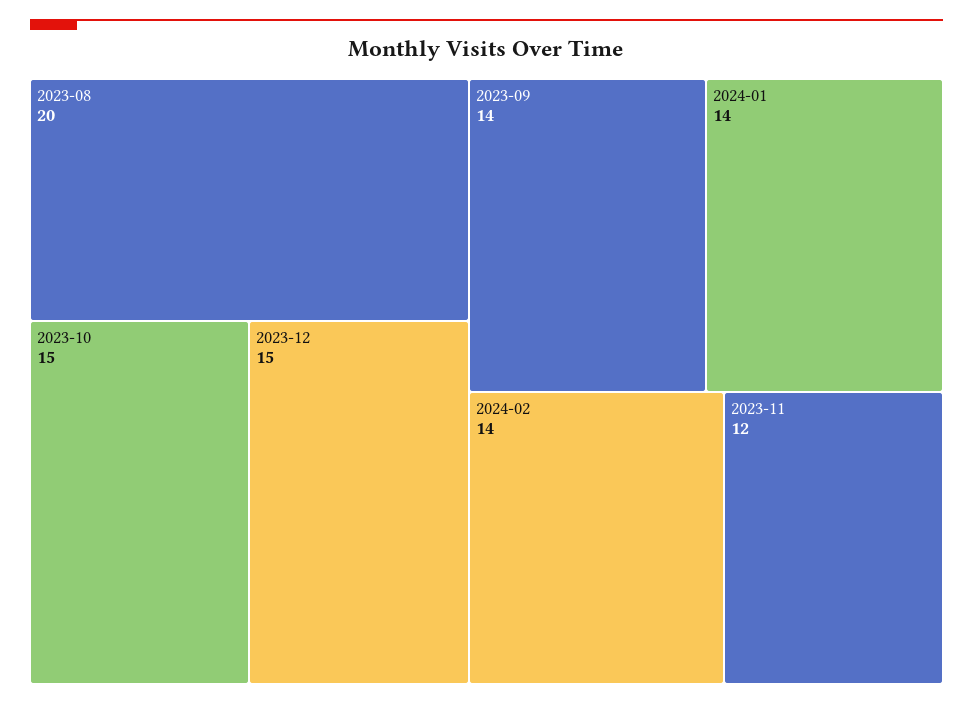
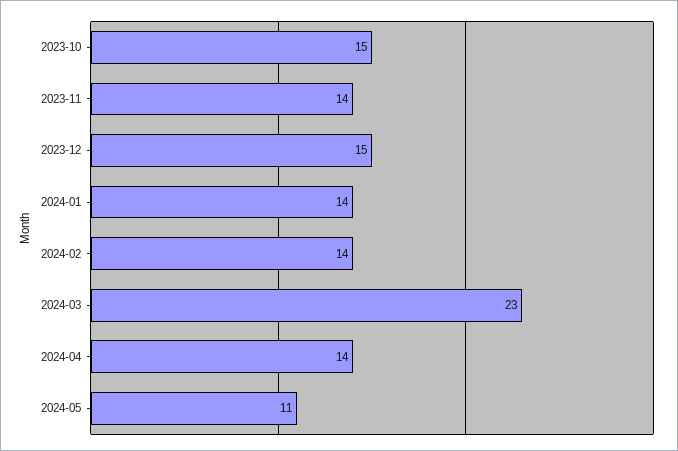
2023-08: 20 -> none
2023-09: 14 -> none
2023-11: 12 -> 14
2024-03: none -> 23
2024-04: none -> 14
2024-05: none -> 11

